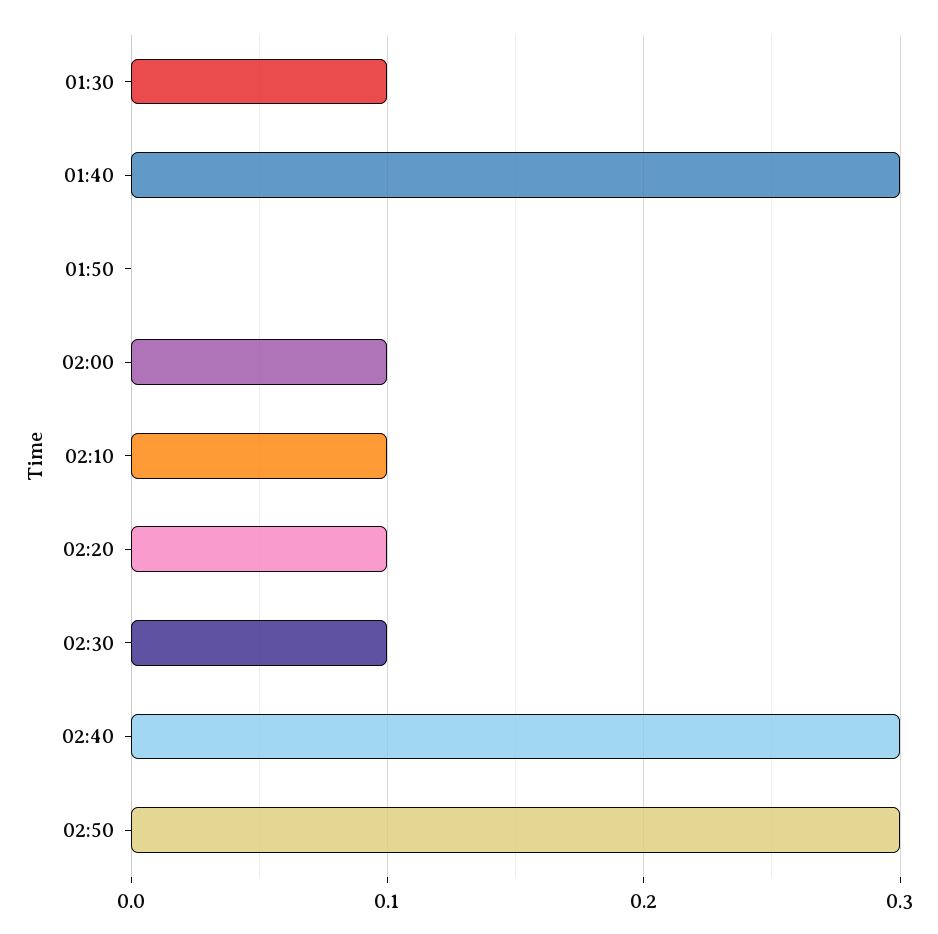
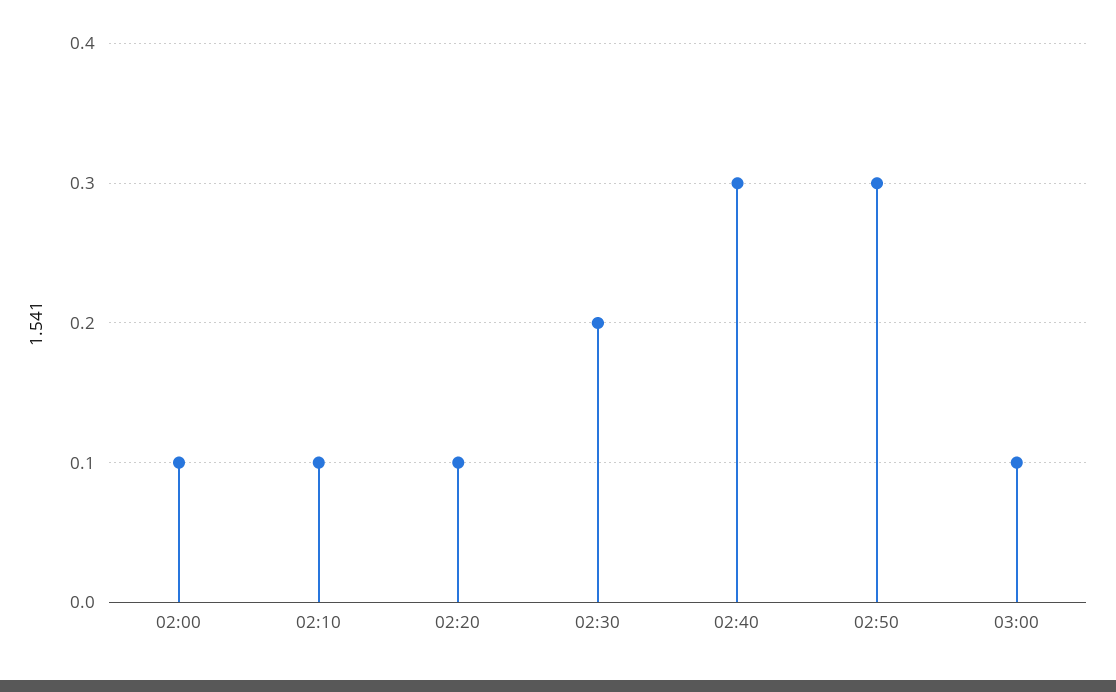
01:30: 0.1 -> none
01:40: 0.3 -> none
01:50: 0 -> none
02:30: 0.1 -> 0.2
03:00: none -> 0.1

